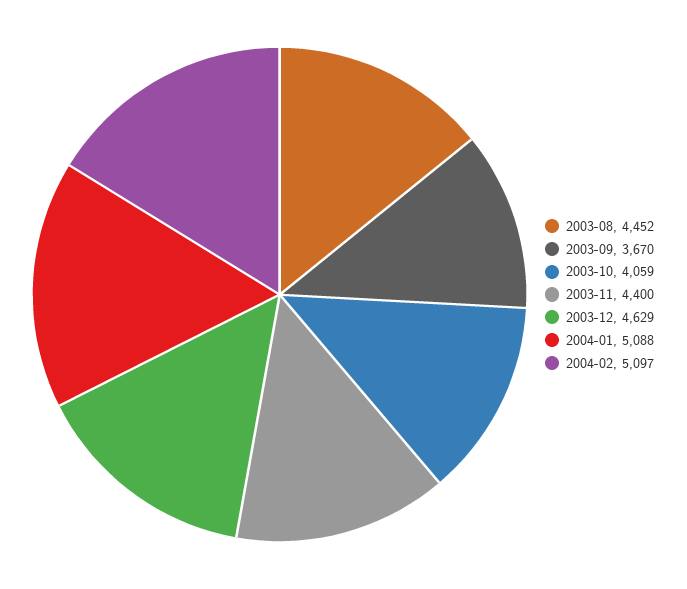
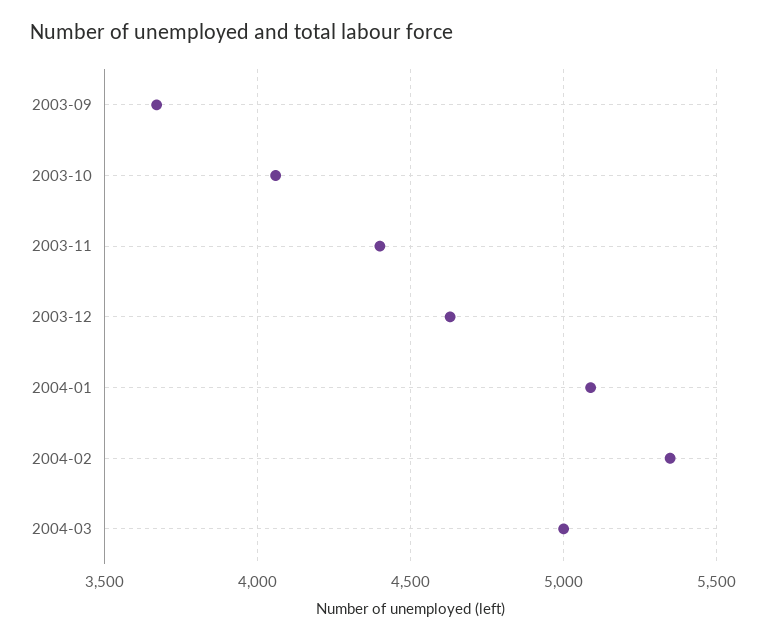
2003-08: 4452 -> none
2004-02: 5097 -> 5350
2004-03: none -> 5000

